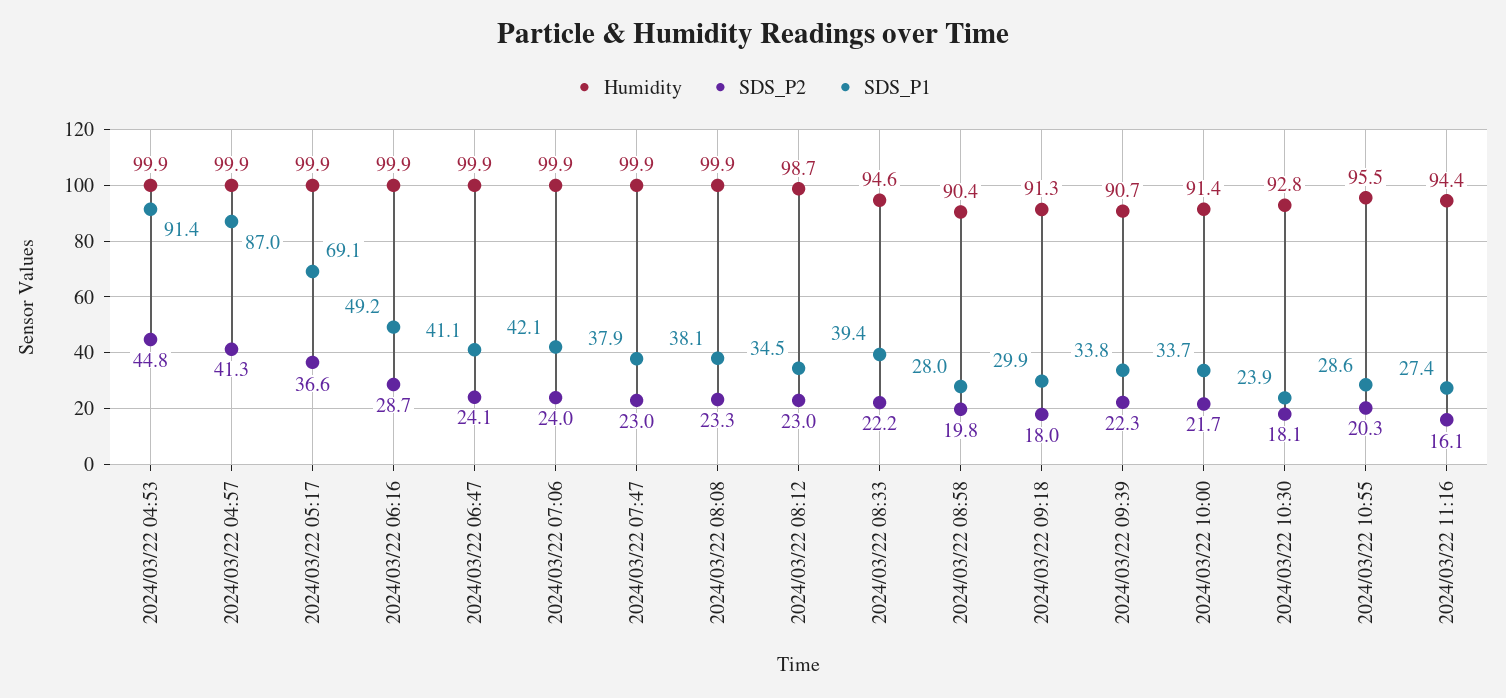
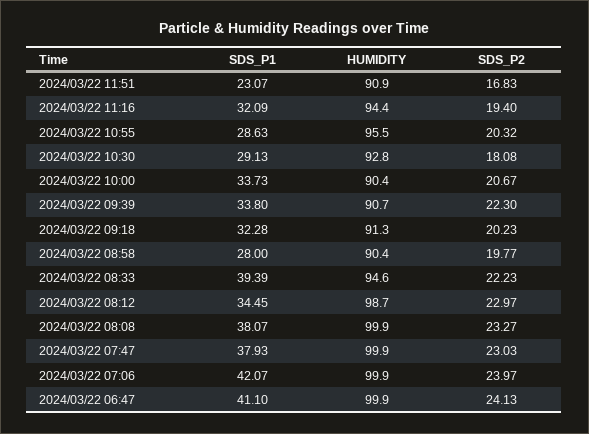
Humidity, 2024/03/22 04:53: 99.9 -> none
SDS_P2, 2024/03/22 04:53: 44.8 -> none
SDS_P1, 2024/03/22 04:53: 91.4 -> none
Humidity, 2024/03/22 04:57: 99.9 -> none
SDS_P2, 2024/03/22 04:57: 41.3 -> none
SDS_P1, 2024/03/22 04:57: 87 -> none
Humidity, 2024/03/22 05:17: 99.9 -> none
SDS_P2, 2024/03/22 05:17: 36.6 -> none
SDS_P1, 2024/03/22 05:17: 69.1 -> none
Humidity, 2024/03/22 06:16: 99.9 -> none
SDS_P2, 2024/03/22 06:16: 28.7 -> none
SDS_P1, 2024/03/22 06:16: 49.2 -> none
SDS_P2, 2024/03/22 09:18: 18 -> 20.23
SDS_P1, 2024/03/22 09:18: 29.9 -> 32.28
Humidity, 2024/03/22 10:00: 91.4 -> 90.4
SDS_P2, 2024/03/22 10:00: 21.7 -> 20.67
SDS_P1, 2024/03/22 10:30: 23.9 -> 29.13
SDS_P2, 2024/03/22 11:16: 16.1 -> 19.4
SDS_P1, 2024/03/22 11:16: 27.4 -> 32.09
SDS_P1, 2024/03/22 11:51: none -> 23.07
Humidity, 2024/03/22 11:51: none -> 90.9
SDS_P2, 2024/03/22 11:51: none -> 16.83

